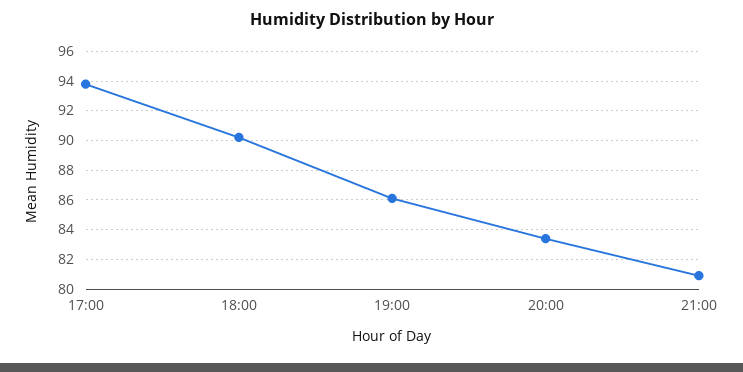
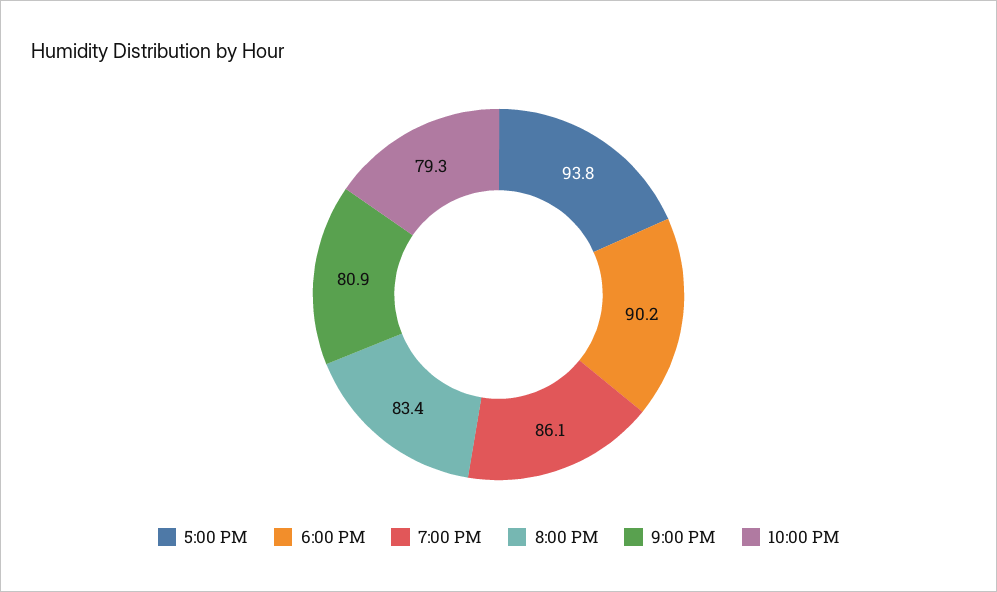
10:00 PM: none -> 79.3

